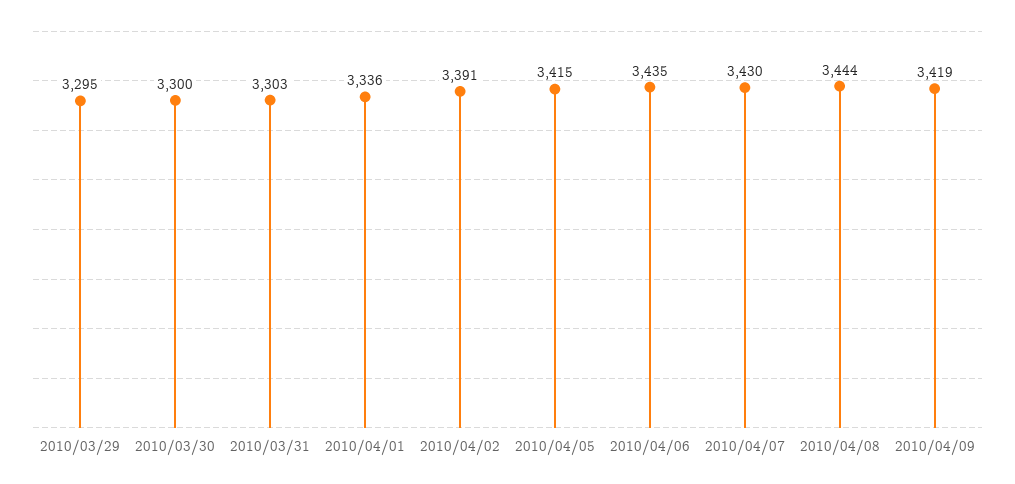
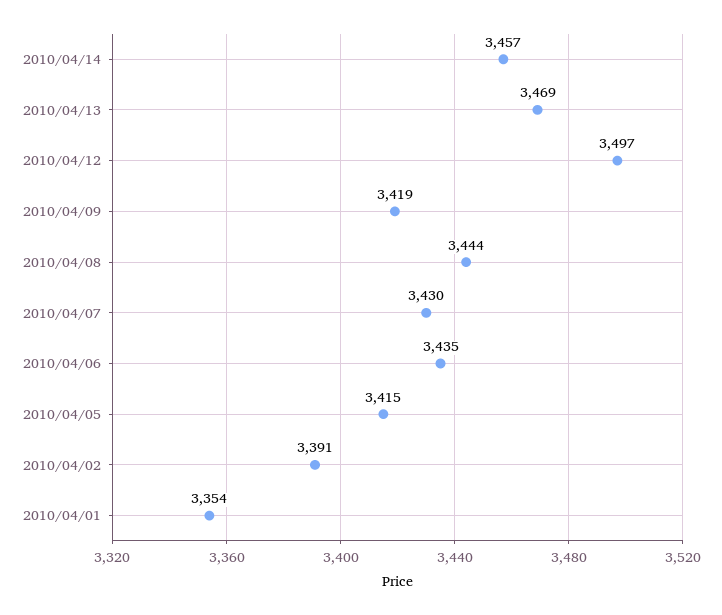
2010/03/29: 3295 -> none
2010/03/30: 3300 -> none
2010/03/31: 3303 -> none
2010/04/01: 3336 -> 3354
2010/04/14: none -> 3457
2010/04/13: none -> 3469
2010/04/12: none -> 3497

